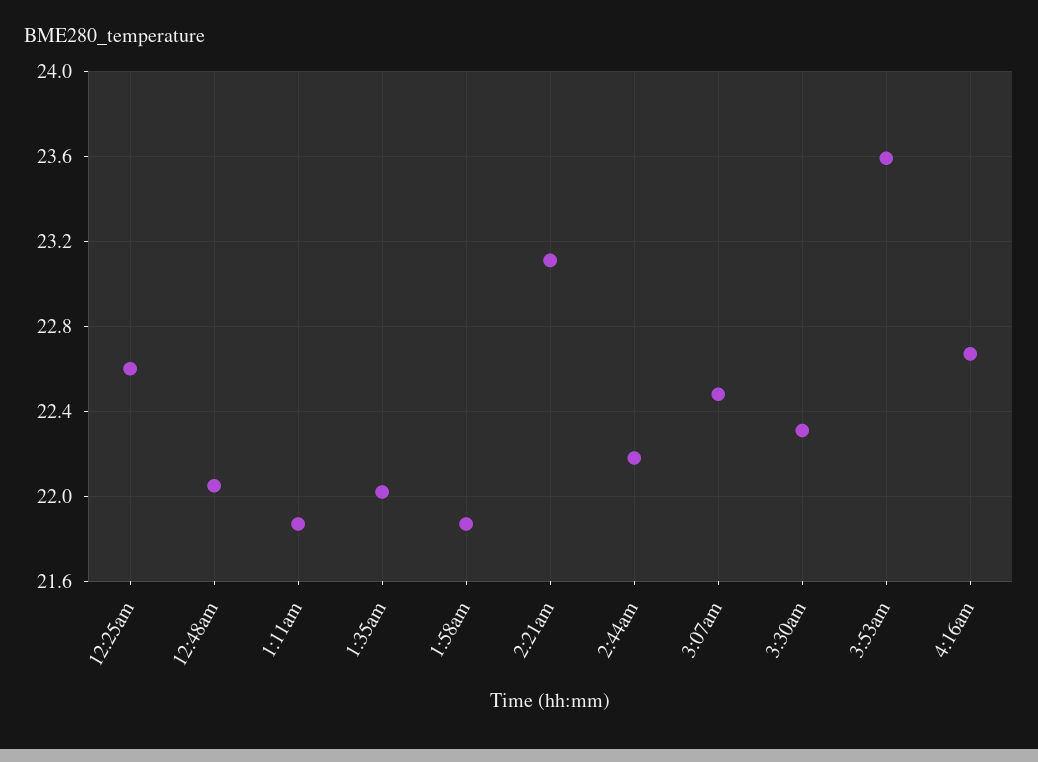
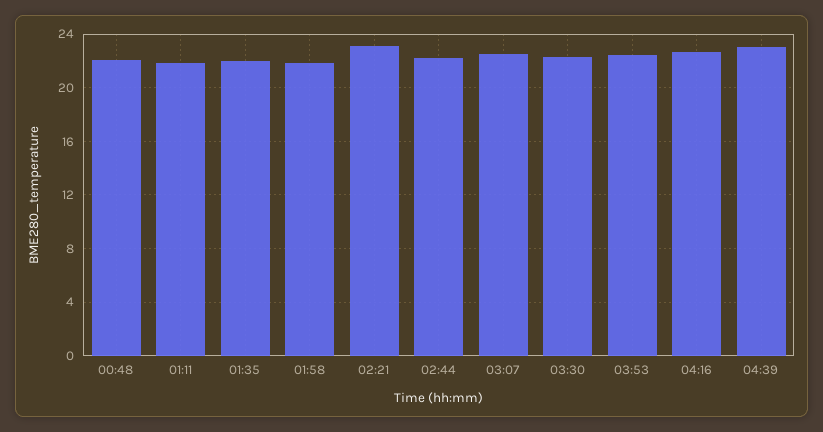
12:25am: 22.6 -> none
3:53am: 23.6 -> 22.5
04:39: none -> 23

